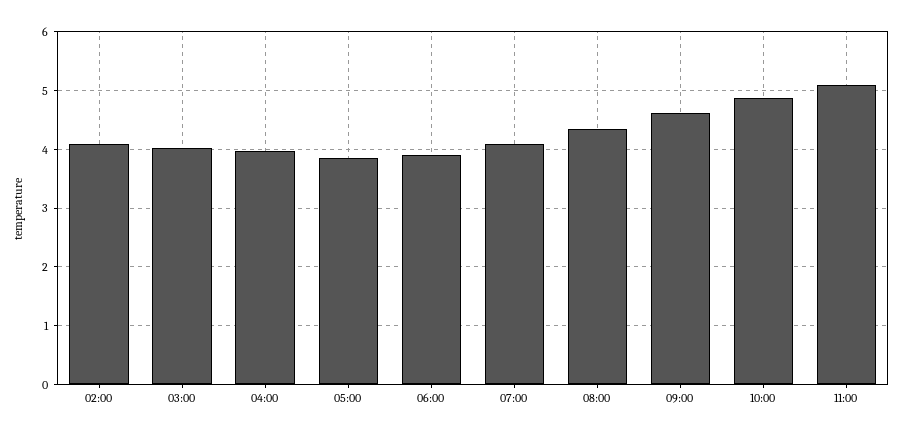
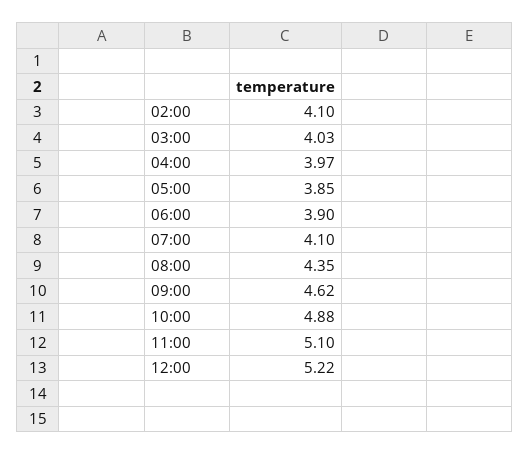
12:00: none -> 5.22

